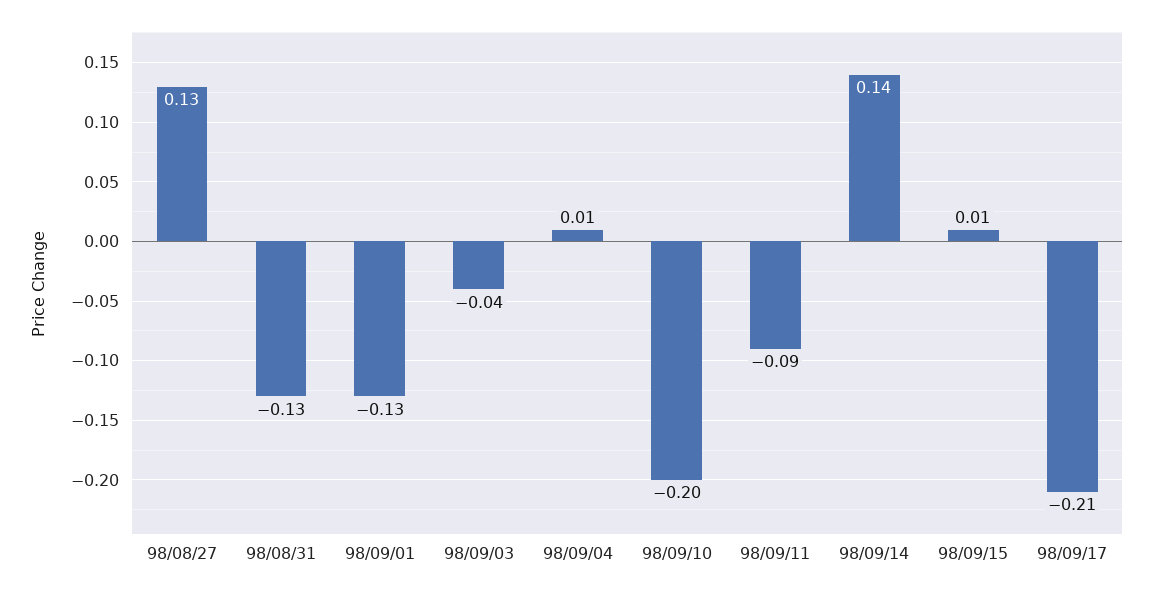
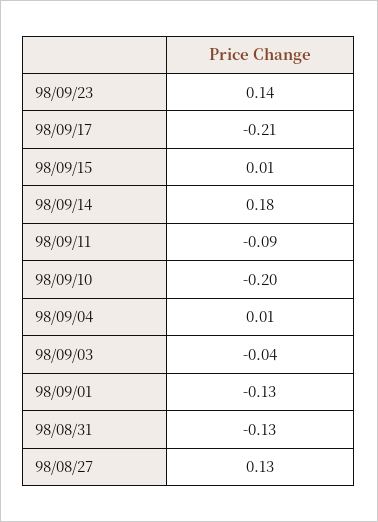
98/09/14: 0.14 -> 0.18
98/09/23: none -> 0.14

